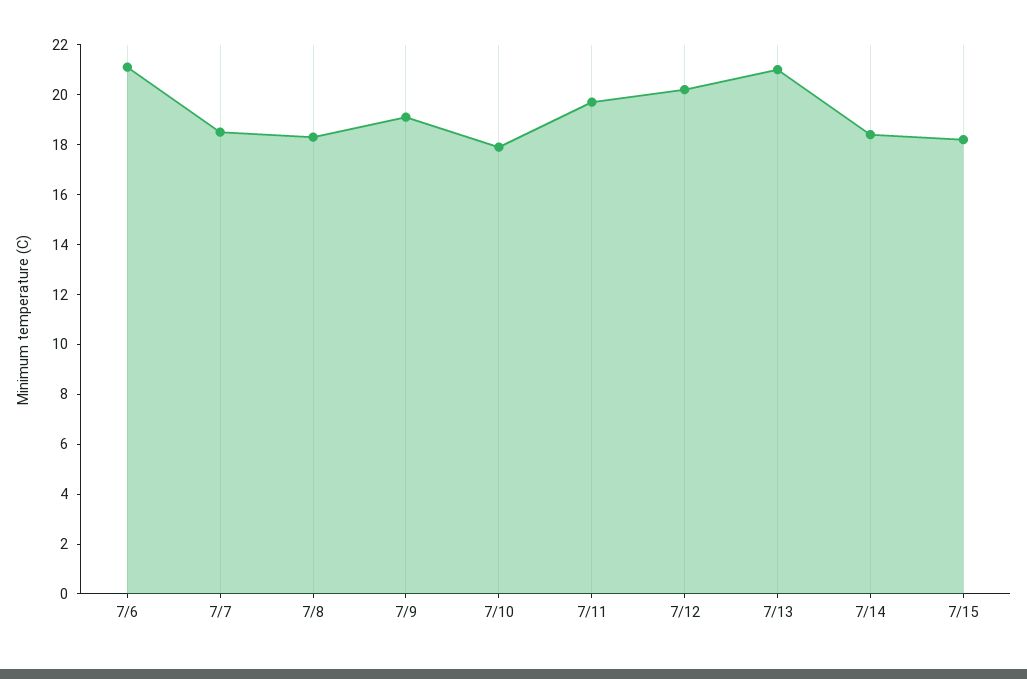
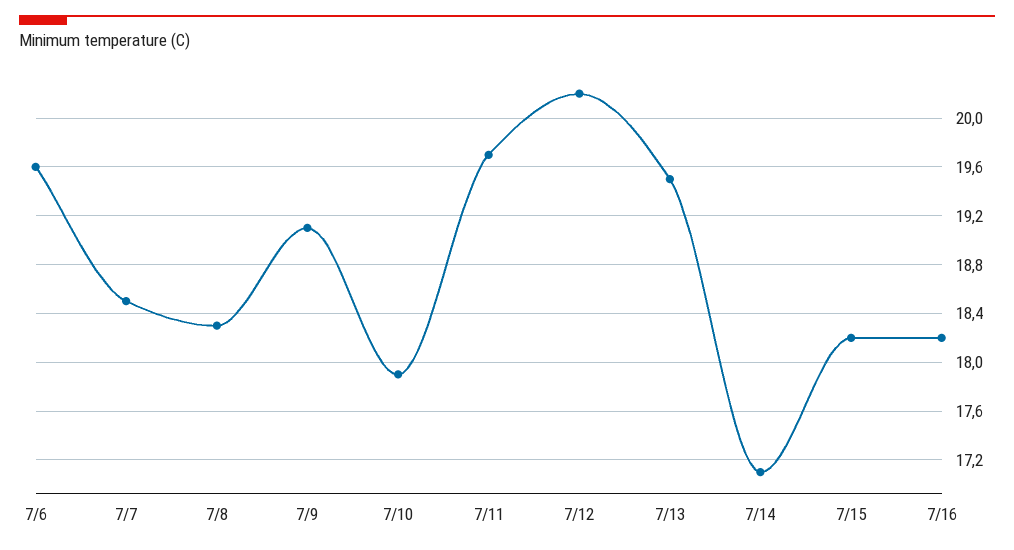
7/6: 21 -> 19.6
7/13: 21 -> 19.5
7/14: 18.5 -> 17.1
7/16: none -> 18.2

